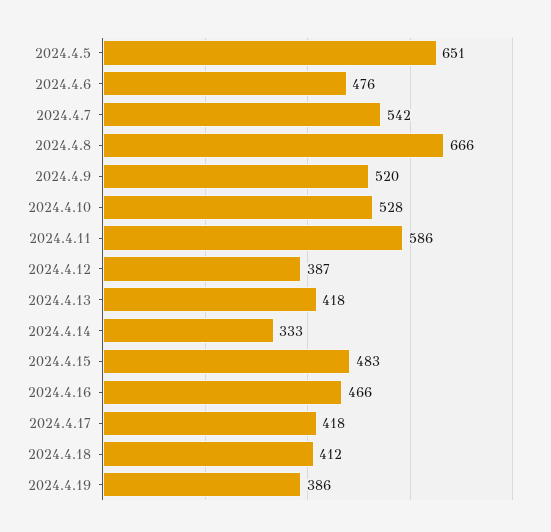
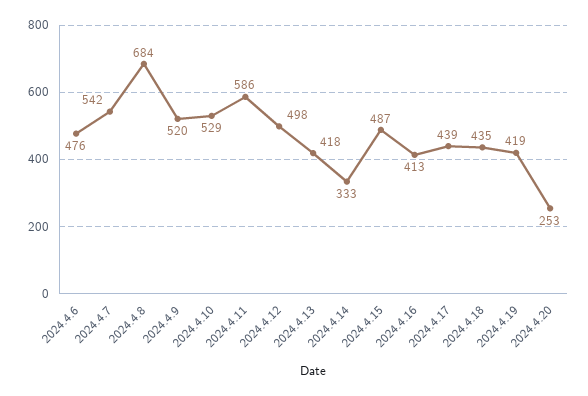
2024.4.5: 651 -> none
2024.4.8: 666 -> 684
2024.4.10: 528 -> 529
2024.4.12: 387 -> 498
2024.4.15: 483 -> 487
2024.4.16: 466 -> 413
2024.4.17: 418 -> 439
2024.4.18: 412 -> 435
2024.4.19: 386 -> 419
2024.4.20: none -> 253

